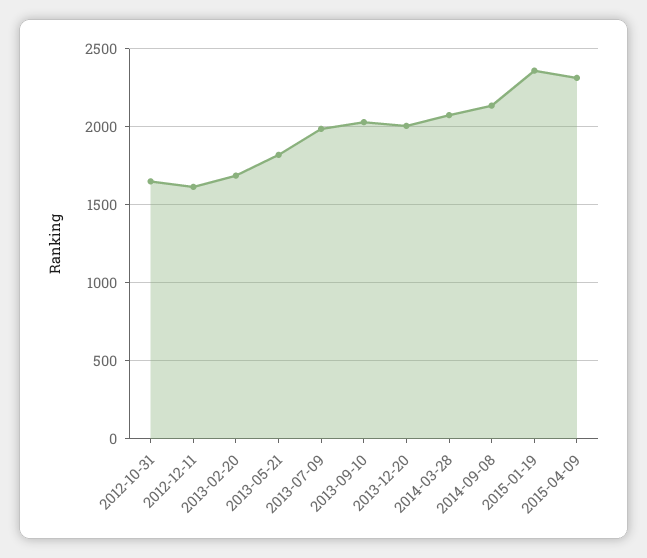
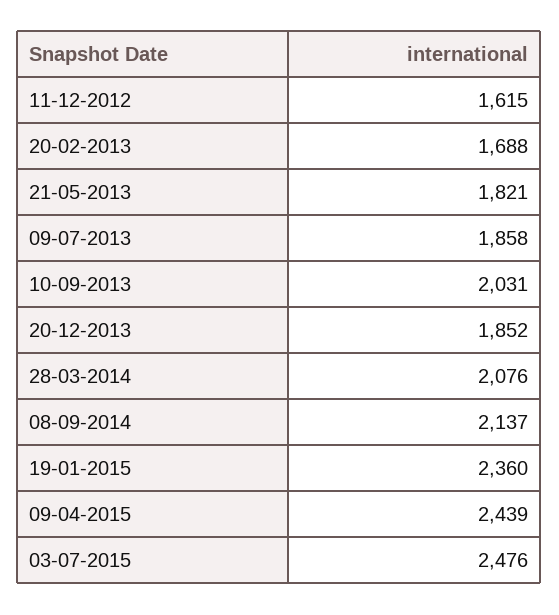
2012-10-31: 1650 -> none
2013-07-09: 2000 -> 1858
2013-12-20: 2000 -> 1852
2015-04-09: 2300 -> 2439
03-07-2015: none -> 2476

